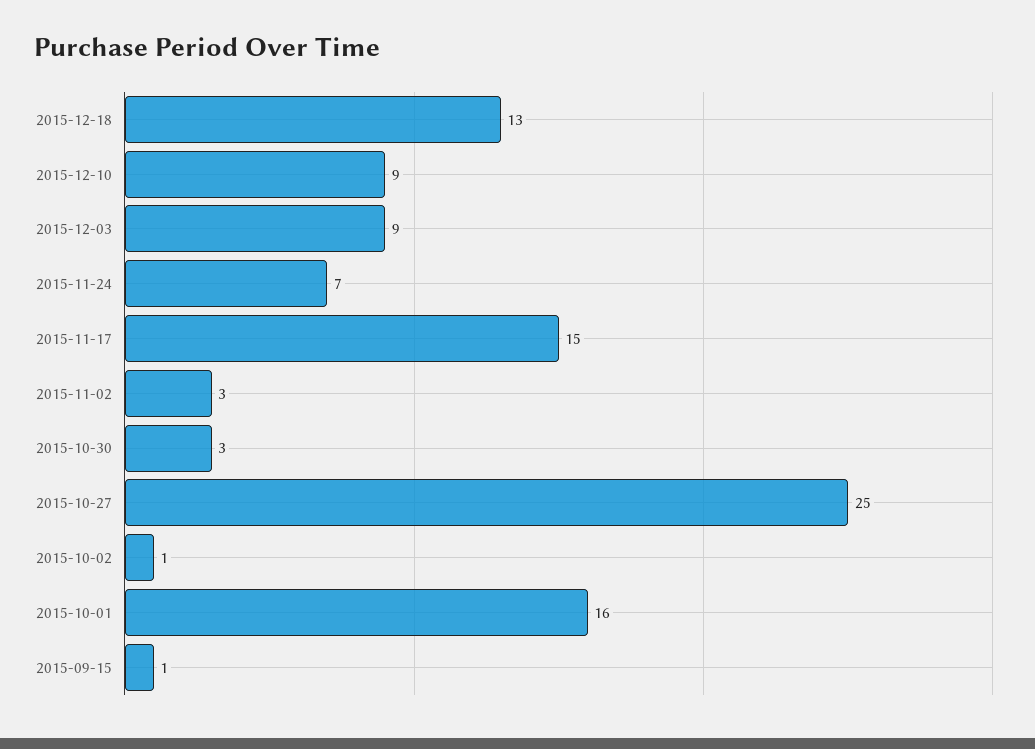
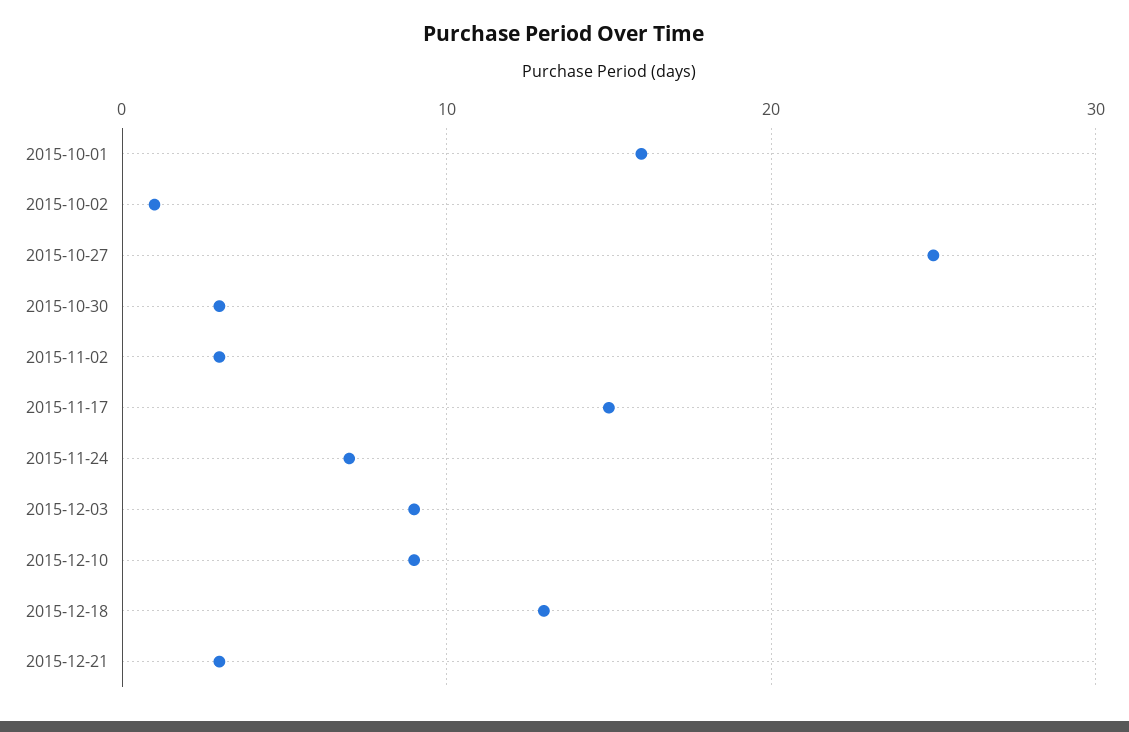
2015-09-15: 1 -> none
2015-12-21: none -> 3

